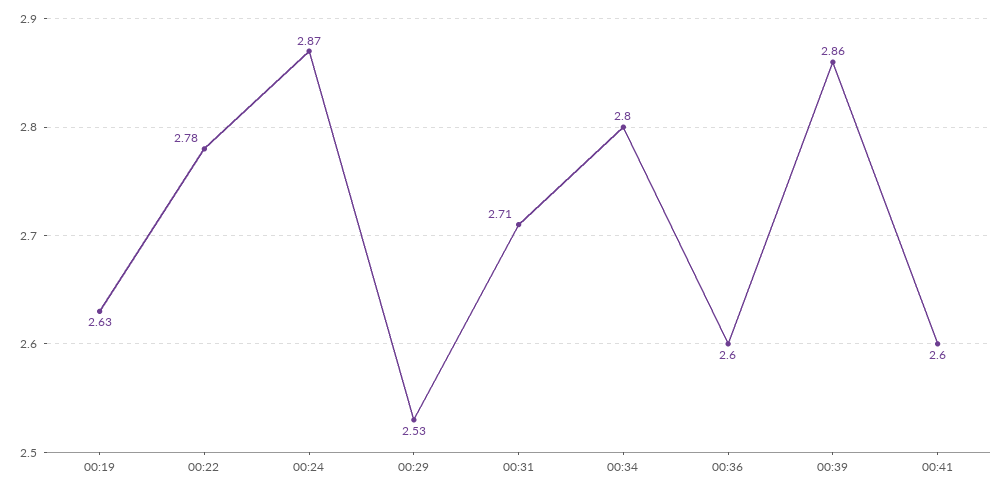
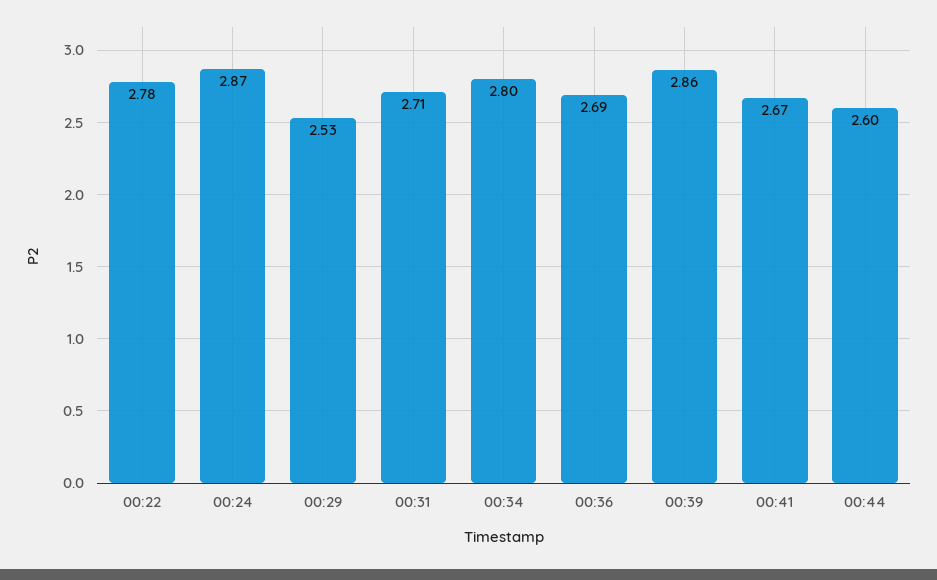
00:19: 2.63 -> none
00:36: 2.6 -> 2.69
00:41: 2.6 -> 2.67
00:44: none -> 2.6

